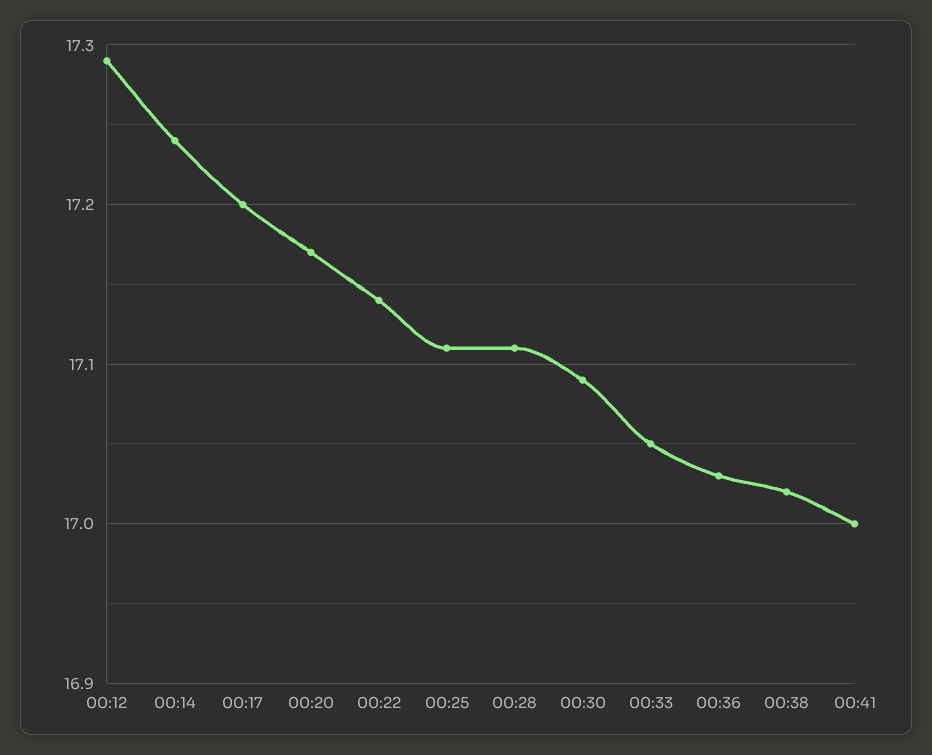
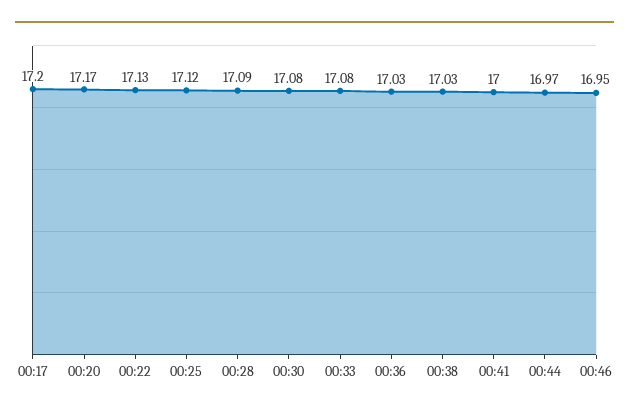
00:12: 17.29 -> none
00:14: 17.24 -> none
00:22: 17.14 -> 17.13
00:25: 17.11 -> 17.12
00:28: 17.11 -> 17.09
00:30: 17.09 -> 17.08
00:33: 17.05 -> 17.08
00:38: 17.02 -> 17.03
00:44: none -> 16.97
00:46: none -> 16.95

